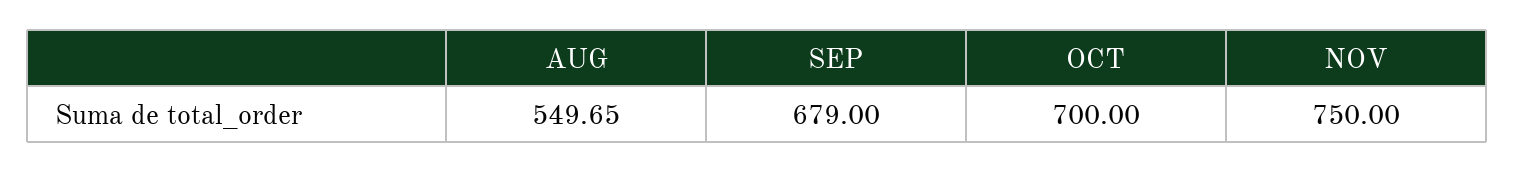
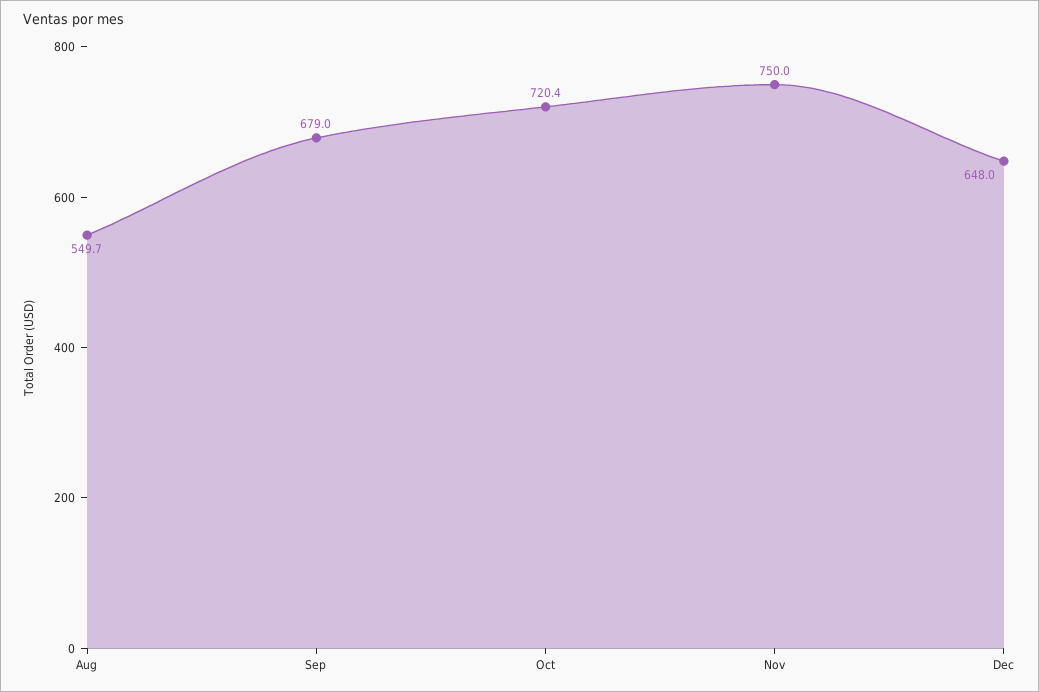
OCT: 700 -> 720.4
Dec: none -> 648

